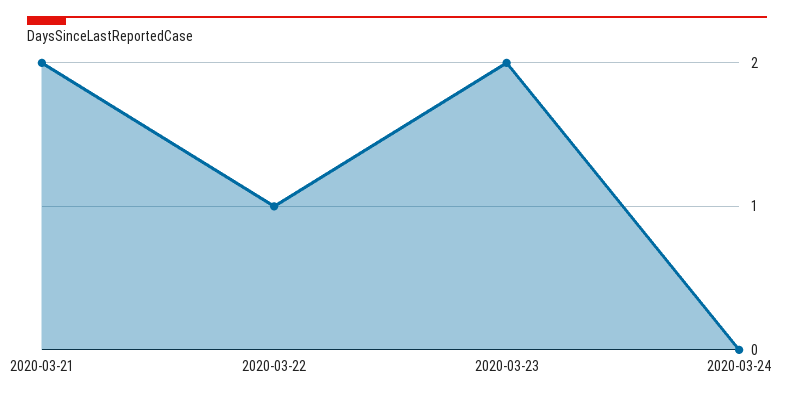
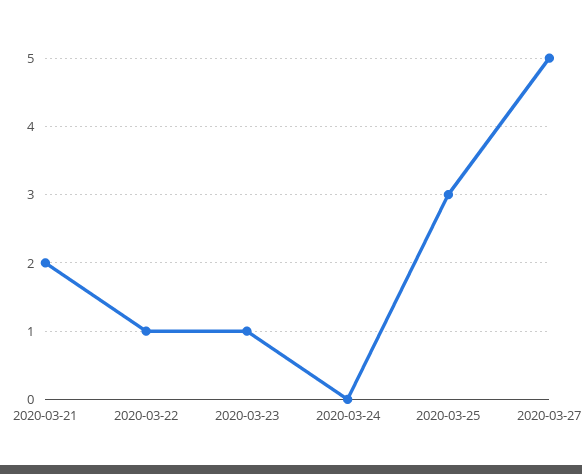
2020-03-23: 2 -> 1
2020-03-25: none -> 3
2020-03-27: none -> 5

